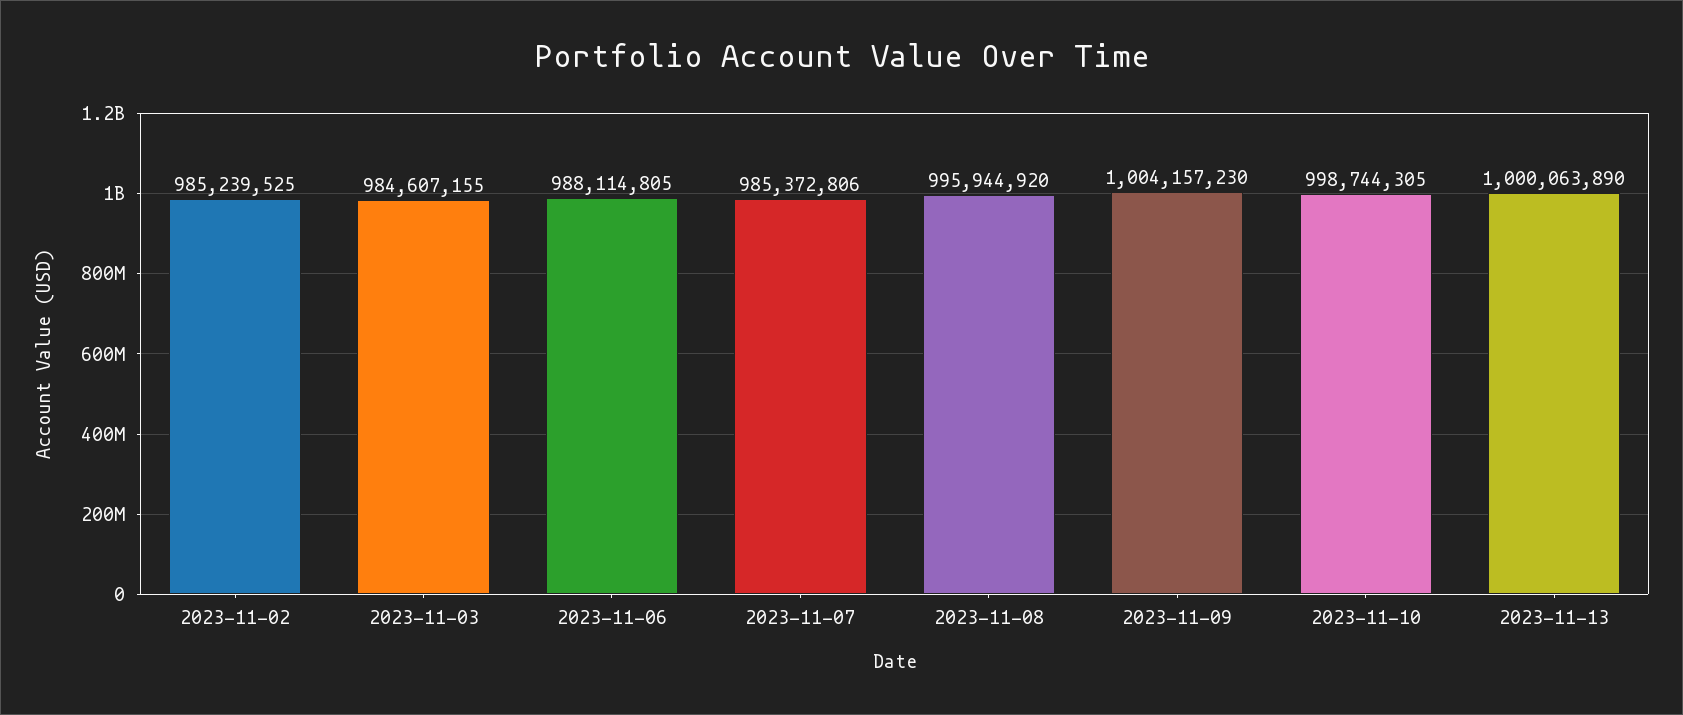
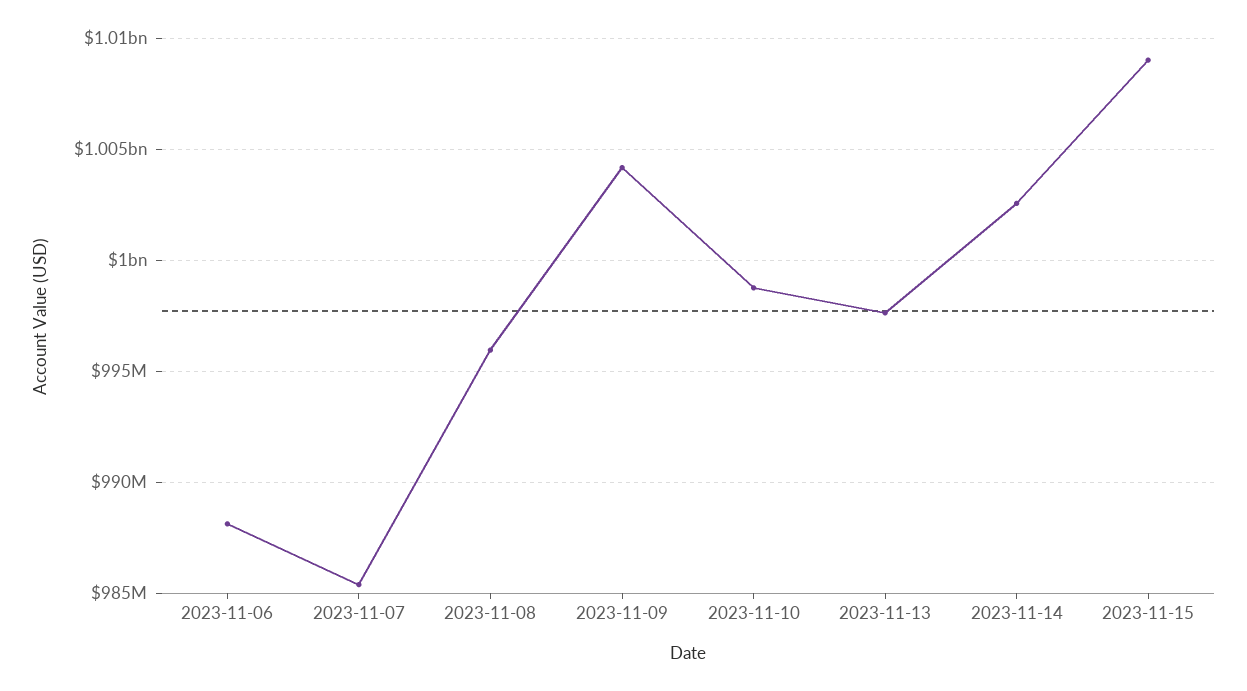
2023-11-02: 985239525 -> none
2023-11-03: 984607155 -> none
2023-11-13: 1000063890 -> 997500000
2023-11-14: none -> 1002500000
2023-11-15: none -> 1009000000

